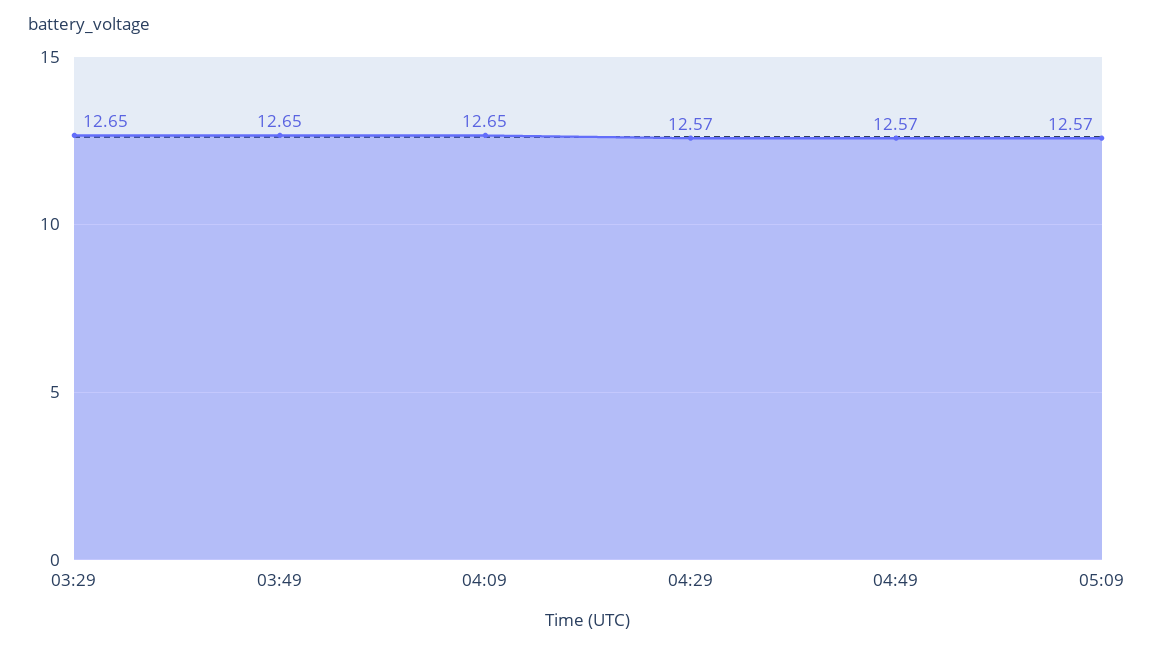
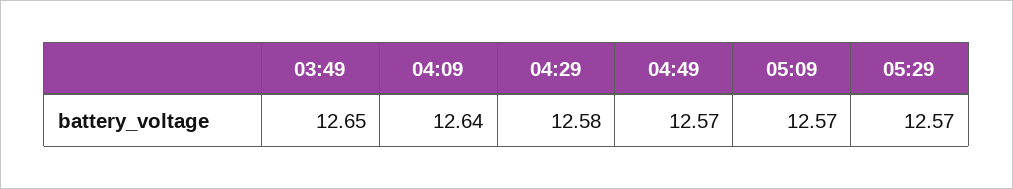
03:29: 12.65 -> none
04:09: 12.65 -> 12.64
04:29: 12.57 -> 12.58
05:29: none -> 12.57

